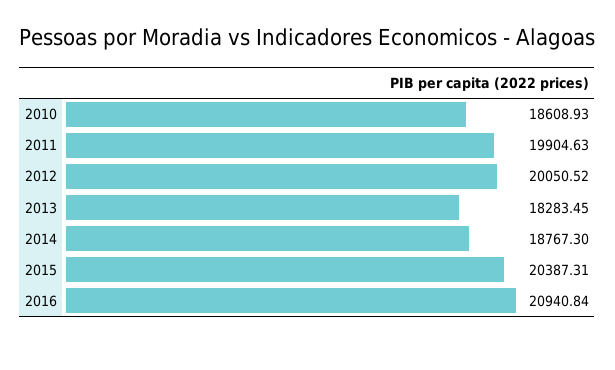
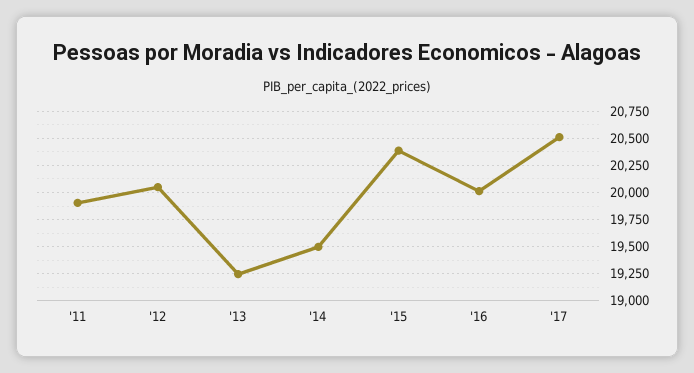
2010: 18608.93 -> none
2013: 18283.45 -> 19250
2014: 18767.3 -> 19500
2016: 20940.84 -> 20000
'17: none -> 20500

